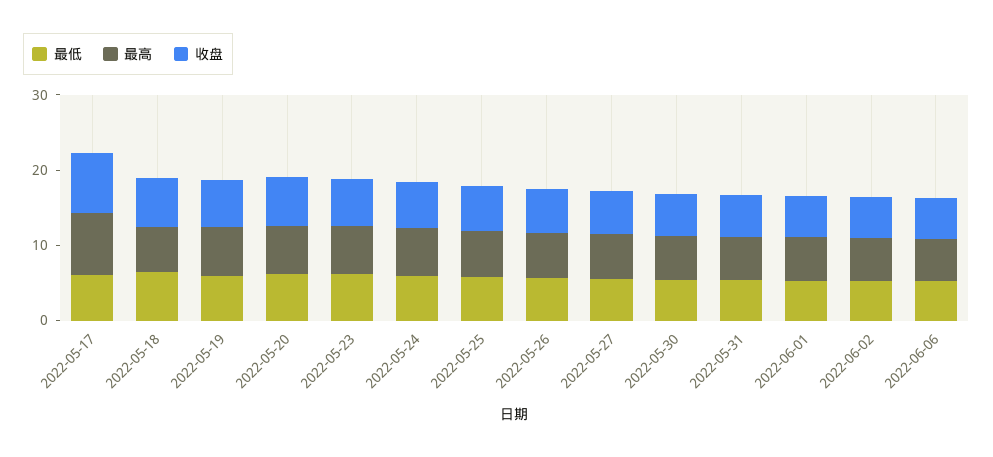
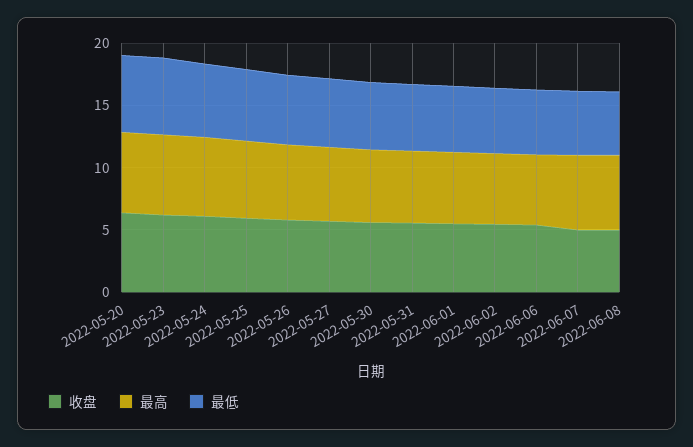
最低, 2022-05-17: 6 -> none
最高, 2022-05-17: 8 -> none
收盘, 2022-05-17: 8 -> none
最低, 2022-05-18: 6 -> none
最高, 2022-05-18: 6 -> none
收盘, 2022-05-18: 6 -> none
最低, 2022-05-19: 6 -> none
最高, 2022-05-19: 6 -> none
收盘, 2022-05-19: 6 -> none
收盘, 2022-06-07: none -> 5
最高, 2022-06-07: none -> 6
最低, 2022-06-07: none -> 5
收盘, 2022-06-08: none -> 5
最高, 2022-06-08: none -> 6
最低, 2022-06-08: none -> 5

